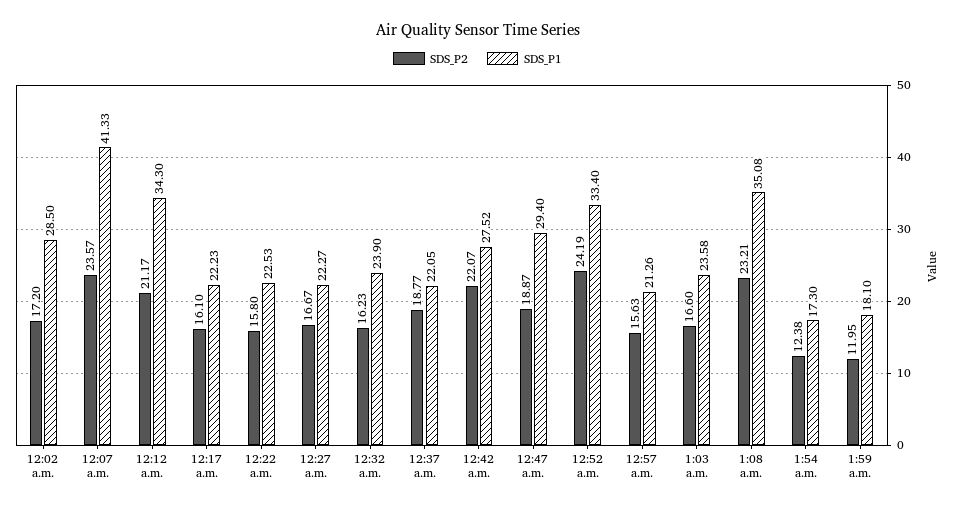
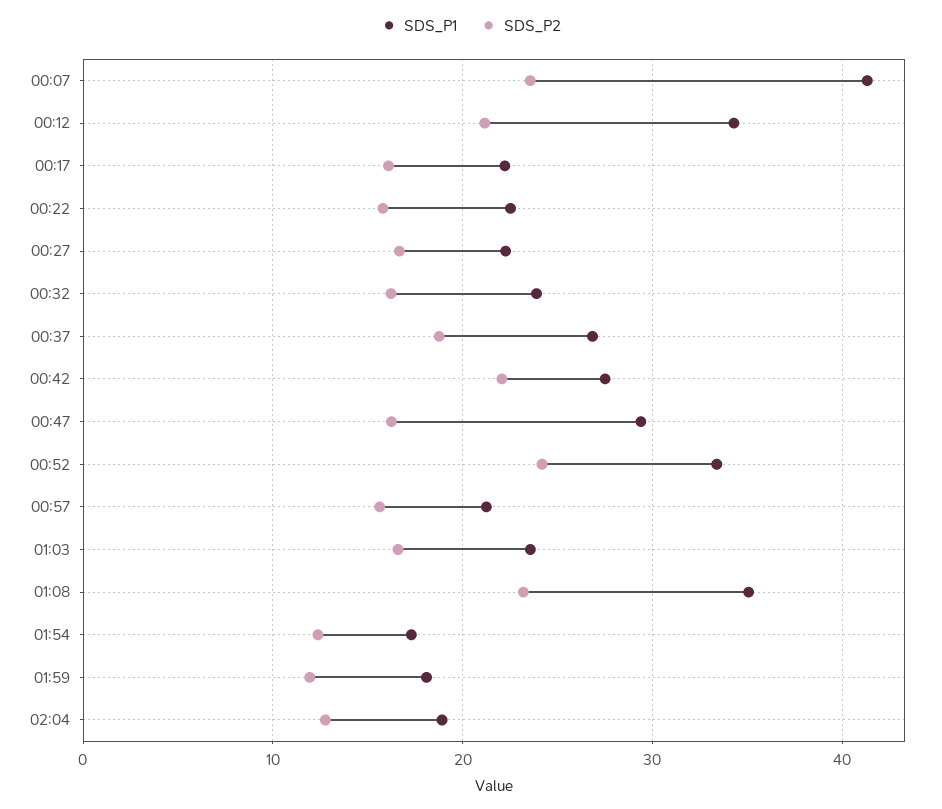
SDS_P2, 12:02 a.m.: 17.2 -> none
SDS_P1, 12:02 a.m.: 28.5 -> none
SDS_P1, 12:37 a.m.: 22.05 -> 27
SDS_P2, 12:47 a.m.: 18.87 -> 16
SDS_P1, 02:04: none -> 19
SDS_P2, 02:04: none -> 13

